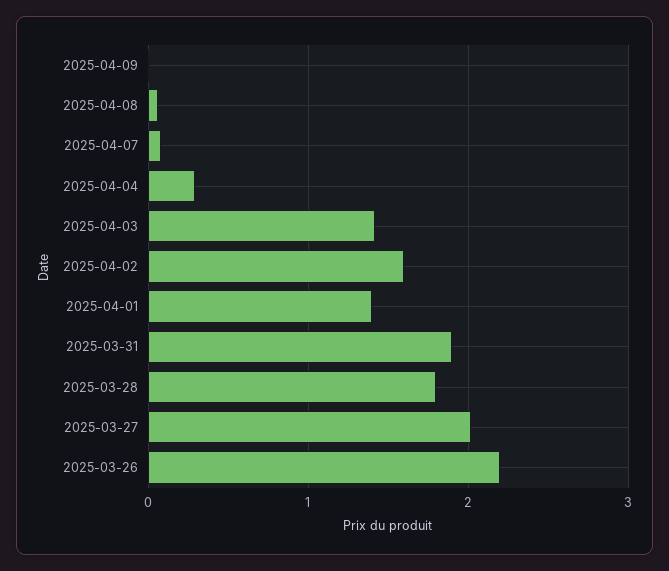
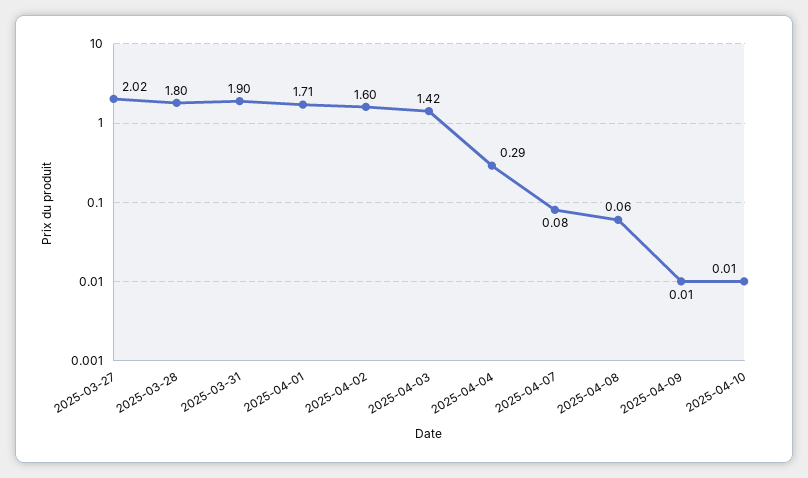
2025-04-01: 1.4 -> 1.71
2025-03-26: 2.2 -> none
2025-04-10: none -> 0.01

